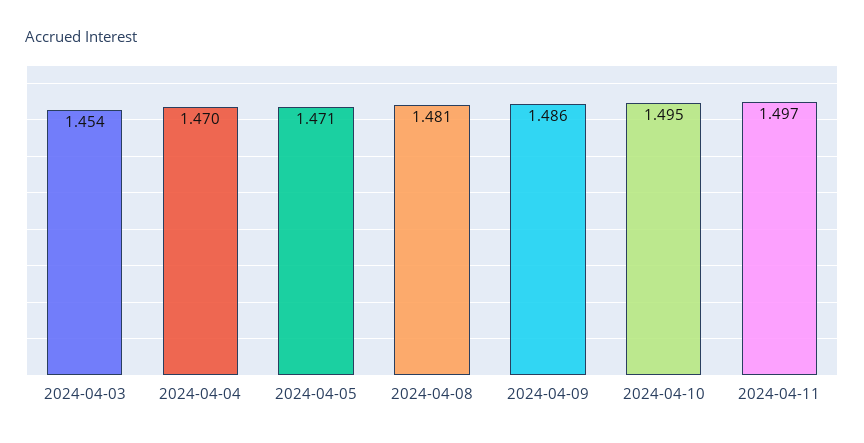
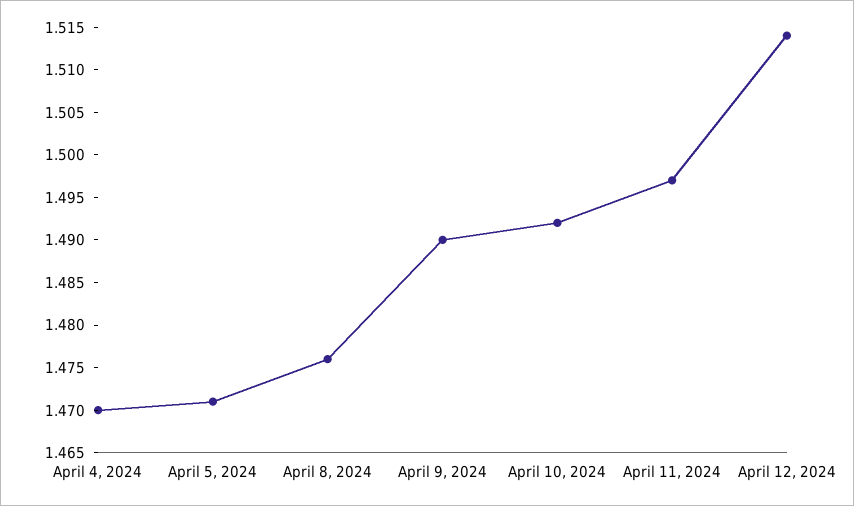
2024-04-03: 1.454 -> none
2024-04-08: 1.481 -> 1.476
2024-04-09: 1.486 -> 1.49
2024-04-10: 1.495 -> 1.492
April 12, 2024: none -> 1.514

